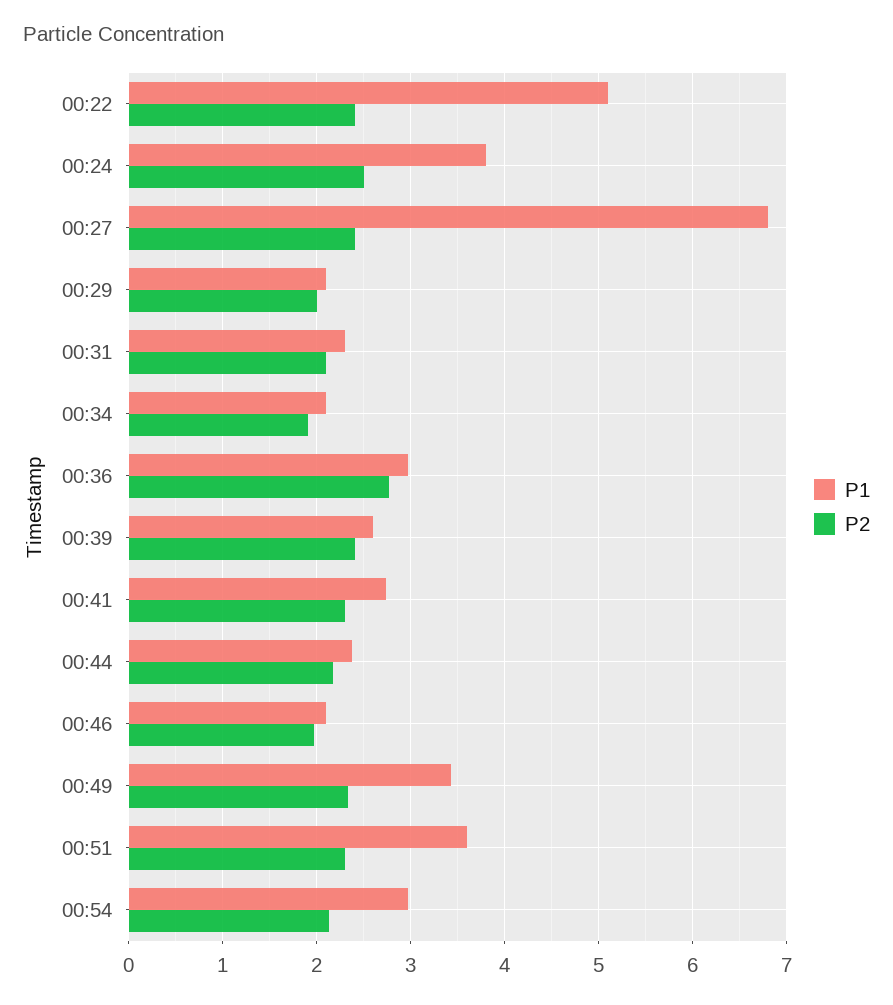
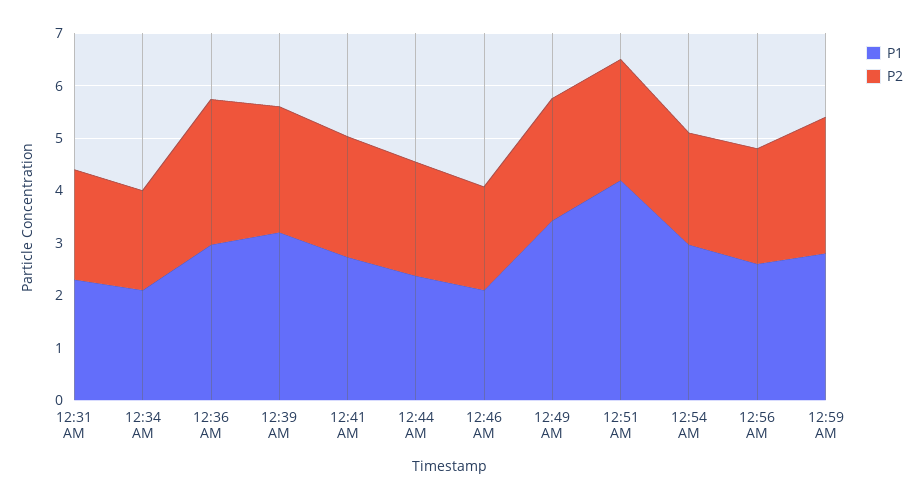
P1, 00:22: 5.1 -> none
P2, 00:22: 2.4 -> none
P1, 00:24: 3.8 -> none
P2, 00:24: 2.5 -> none
P1, 00:27: 6.8 -> none
P2, 00:27: 2.4 -> none
P1, 00:29: 2.1 -> none
P2, 00:29: 2 -> none
P1, 00:39: 2.6 -> 3.2
P1, 00:51: 3.6 -> 4.2
P1, 12:56 AM: none -> 2.6
P2, 12:56 AM: none -> 2.2
P1, 12:59 AM: none -> 2.8
P2, 12:59 AM: none -> 2.6

